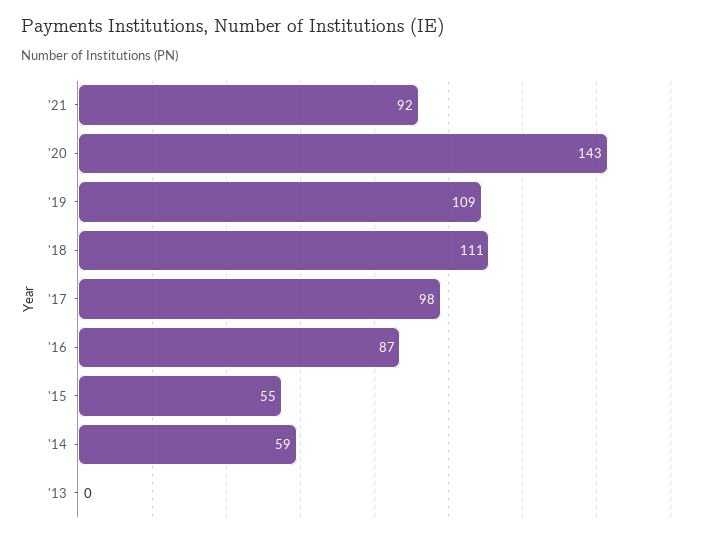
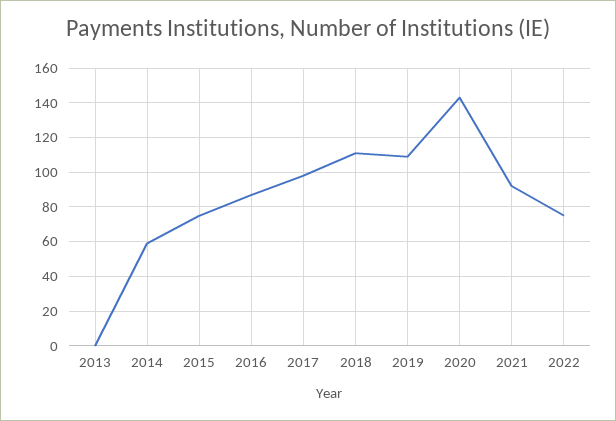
'15: 55 -> 75
2022: none -> 75

